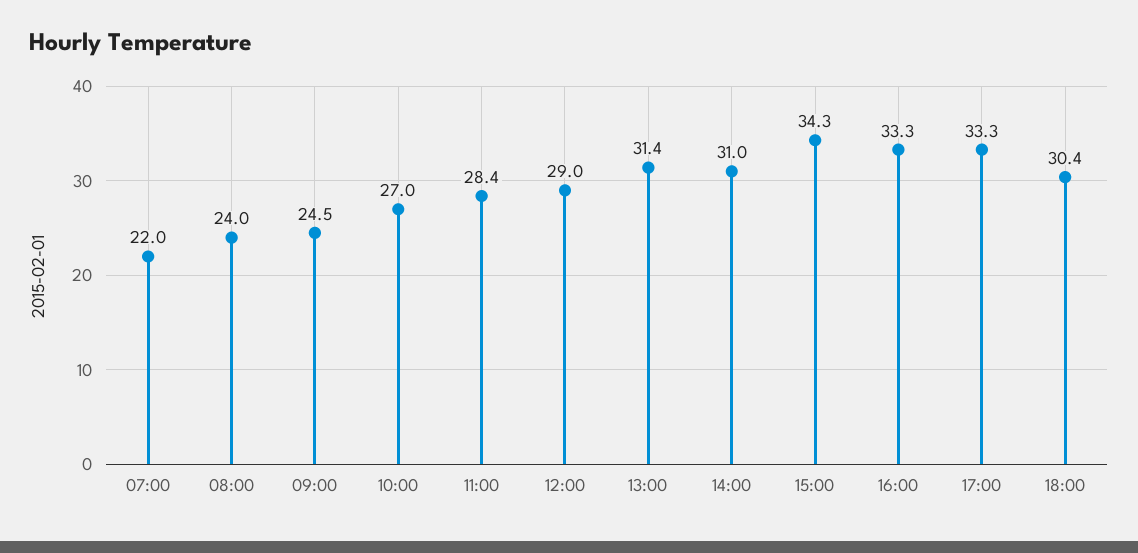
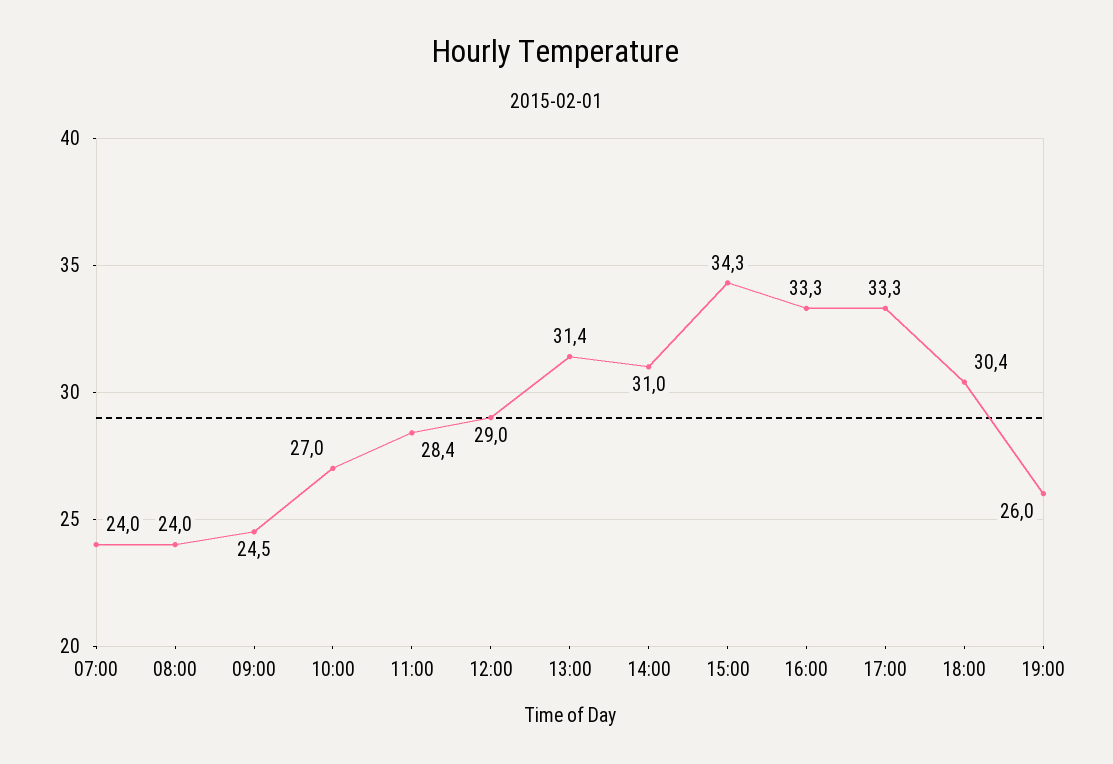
07:00: 22 -> 24
19:00: none -> 26

